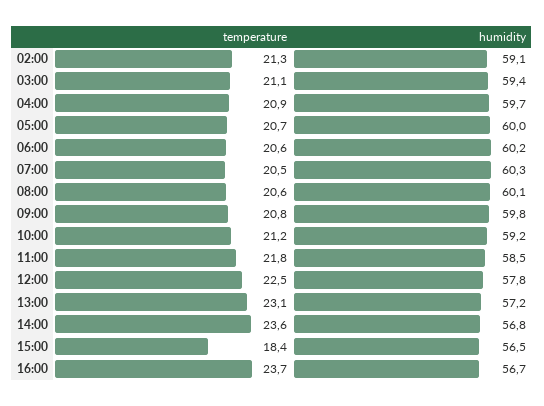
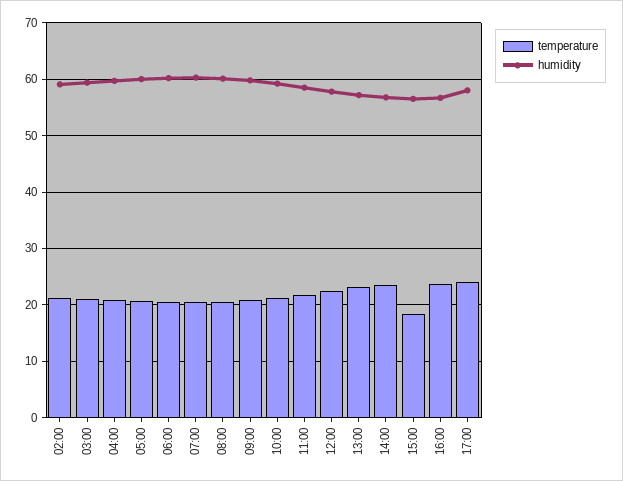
temperature, 17:00: none -> 24
humidity, 17:00: none -> 58

